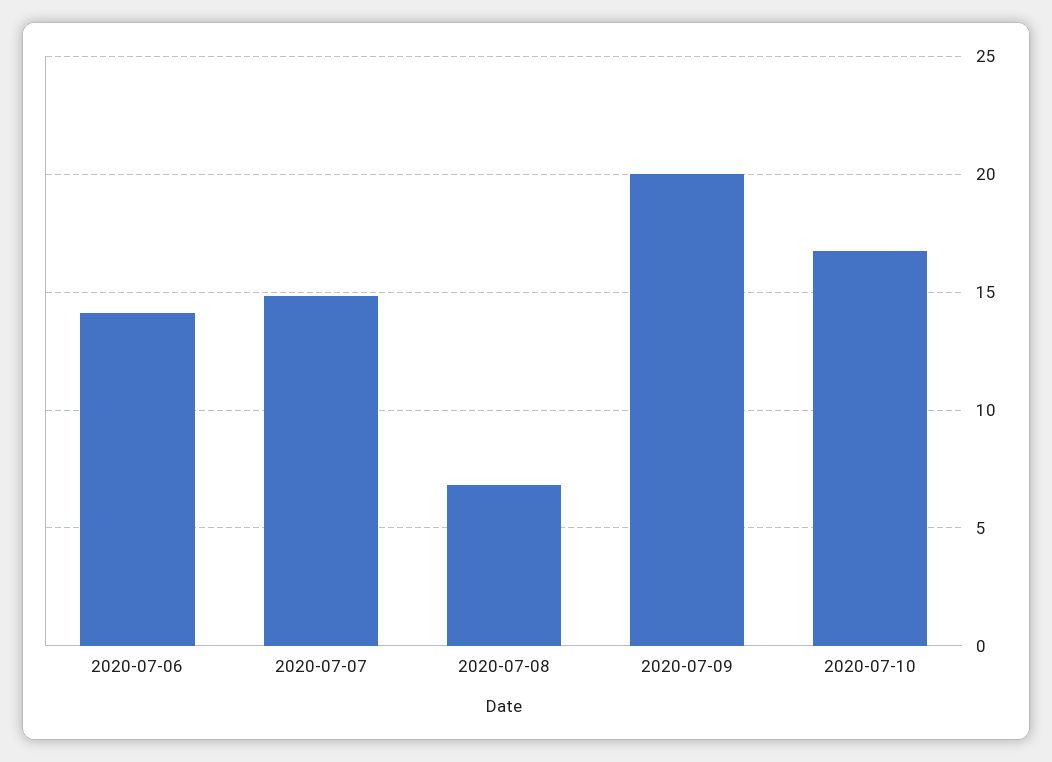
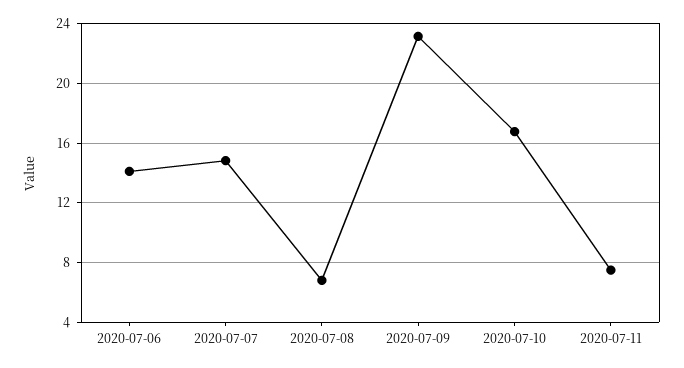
2020-07-09: 20 -> 23
2020-07-11: none -> 7.5

